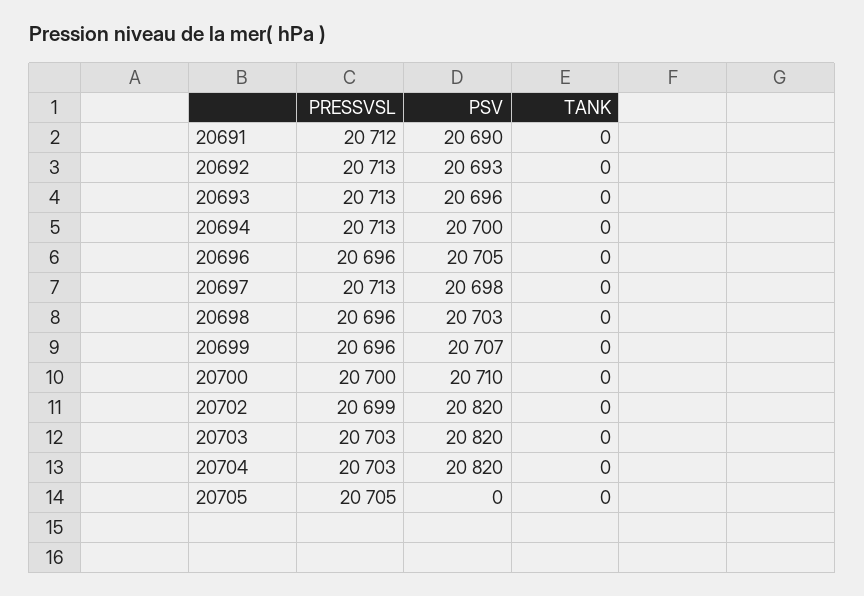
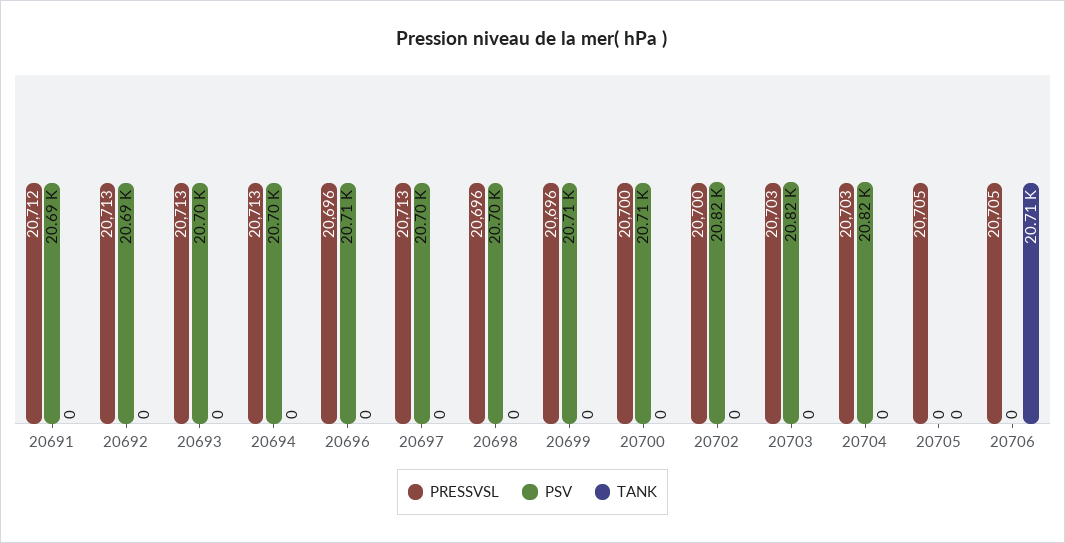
PRESSVSL, 20702: 20699 -> 20700
PRESSVSL, 20706: none -> 20705
PSV, 20706: none -> 0
TANK, 20706: none -> 20710

